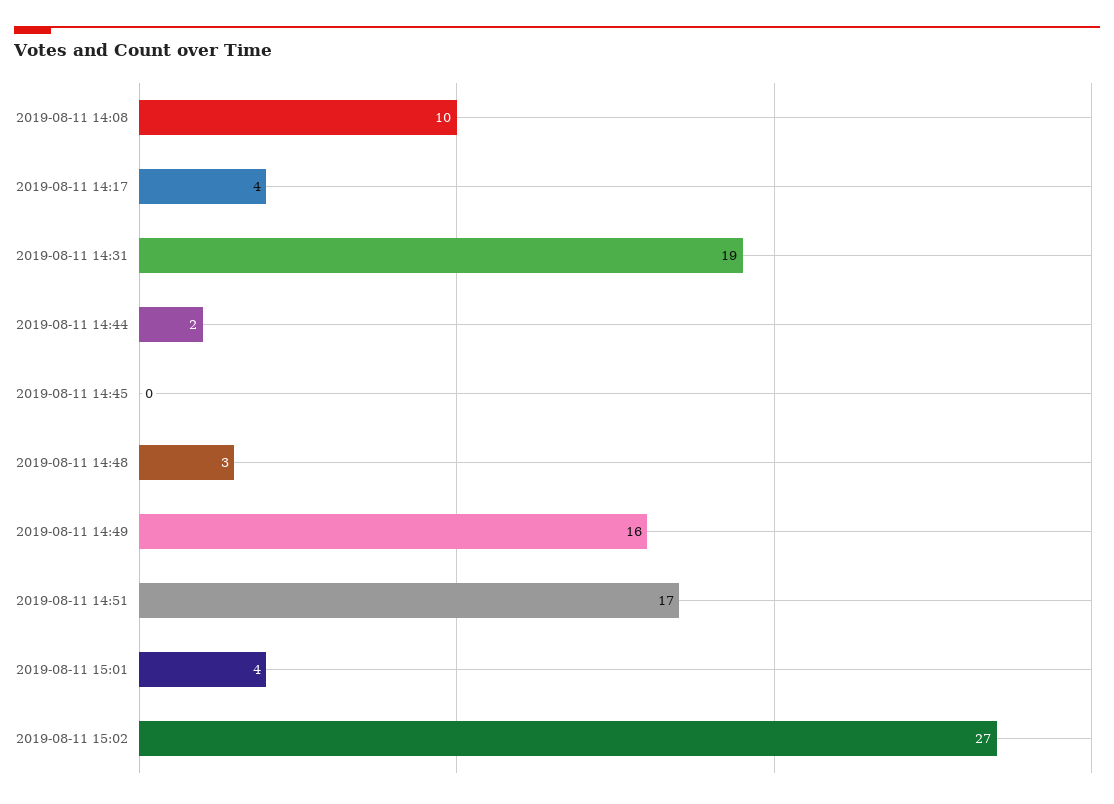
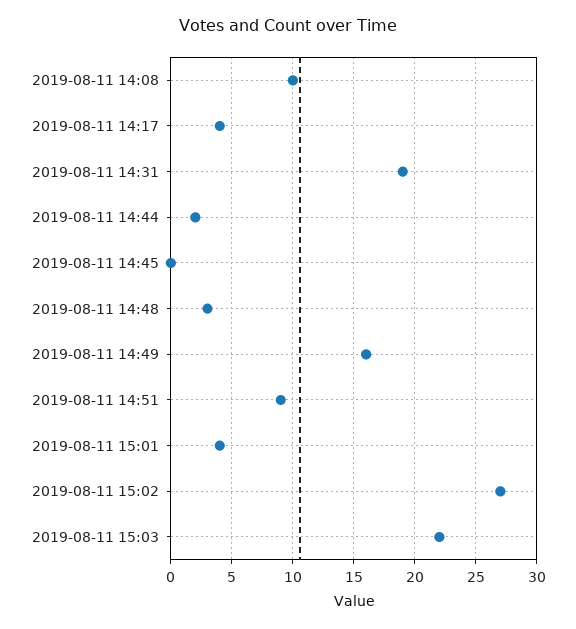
2019-08-11 14:51: 17 -> 9
2019-08-11 15:03: none -> 22

